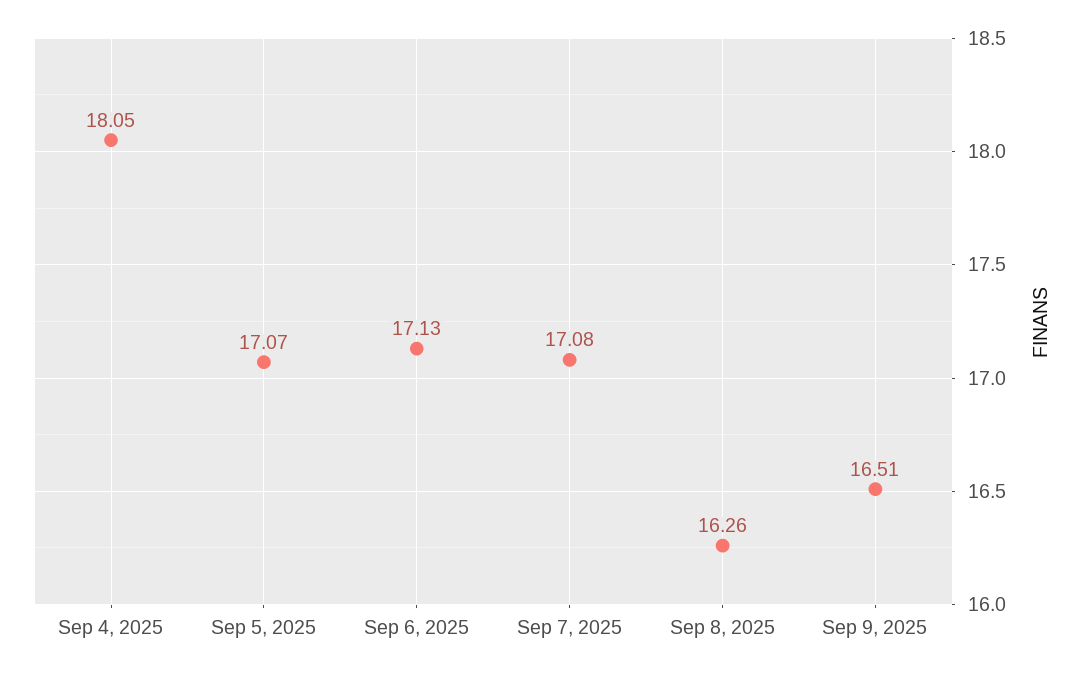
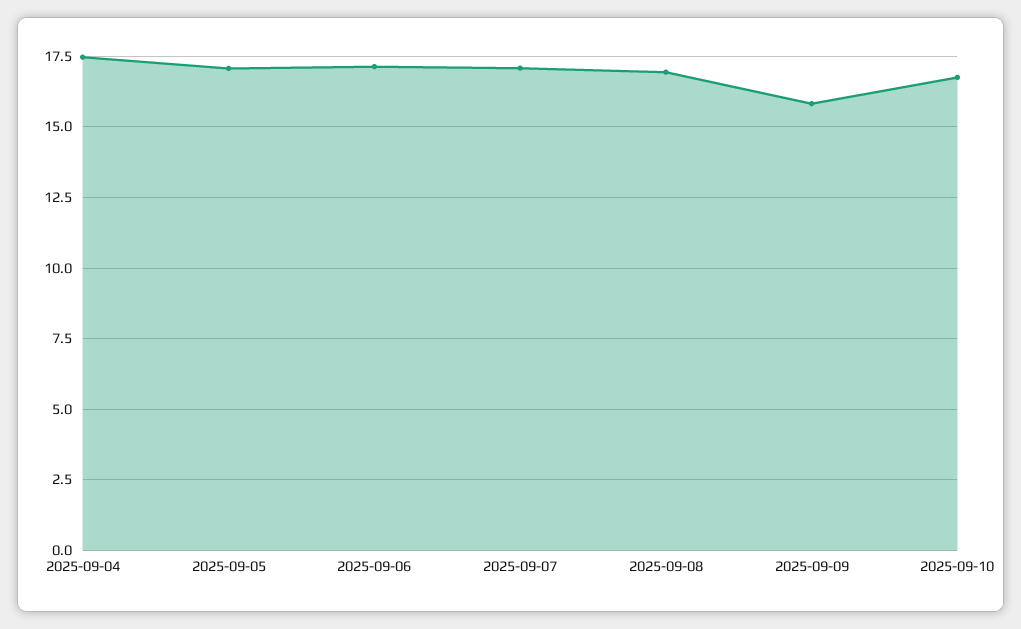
Sep 4, 2025: 18.05 -> 17.5
Sep 8, 2025: 16.26 -> 17
Sep 9, 2025: 16.51 -> 15.75
2025-09-10: none -> 16.75

